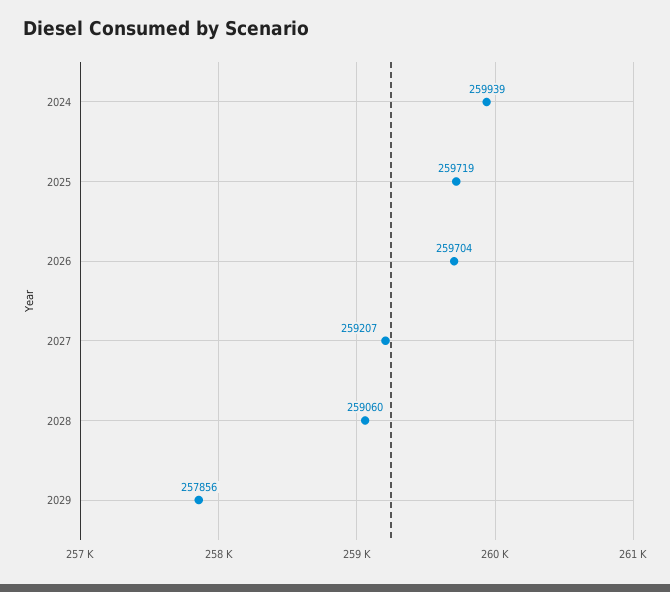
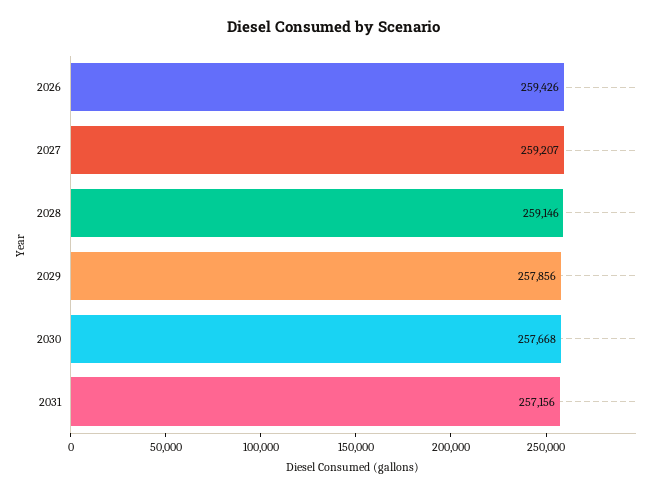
2024: 259939 -> none
2025: 259719 -> none
2026: 259704 -> 259426
2028: 259060 -> 259146
2030: none -> 257668
2031: none -> 257156

